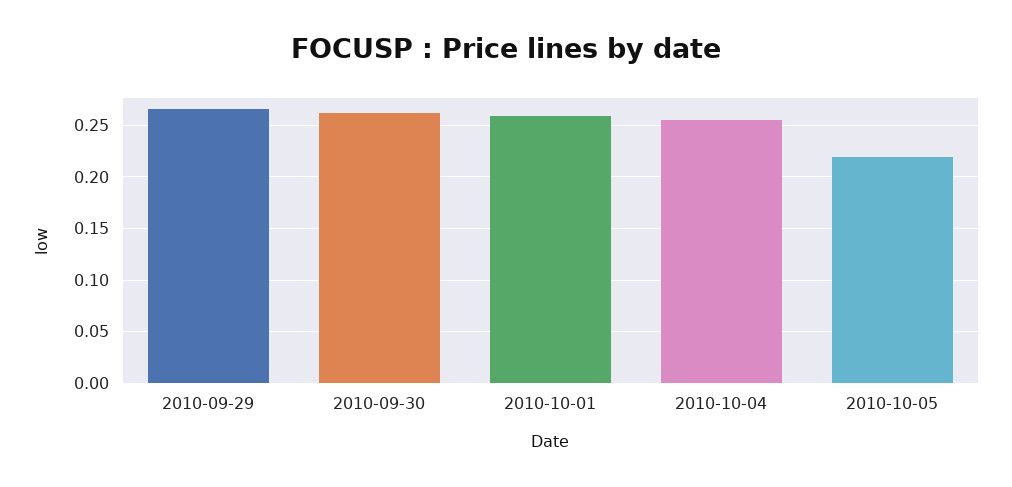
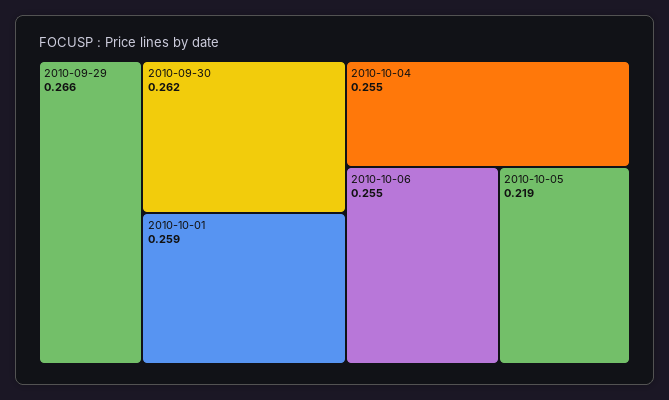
2010-10-06: none -> 0.255

